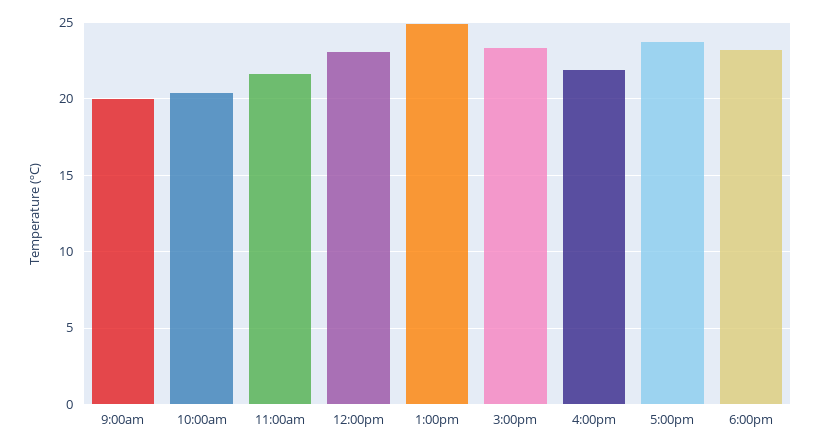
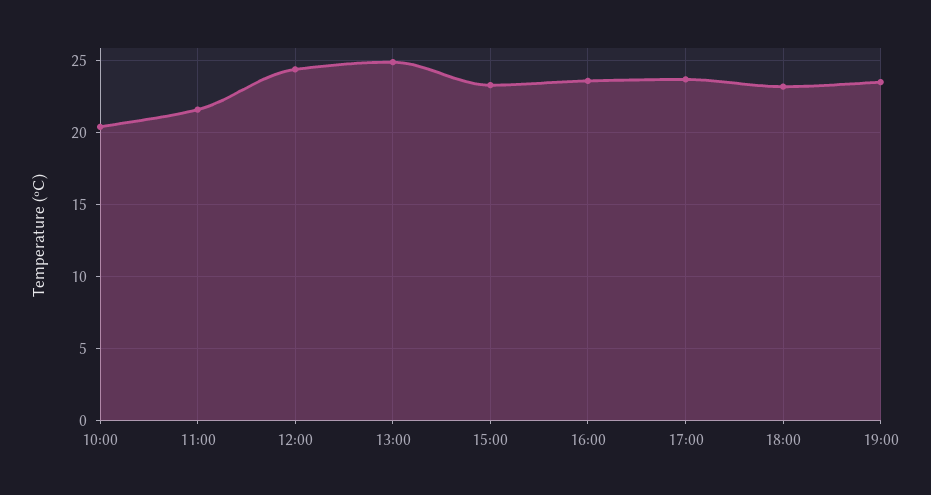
9:00am: 20 -> none
12:00pm: 23 -> 24.5
4:00pm: 22 -> 23.5
19:00: none -> 23.5

